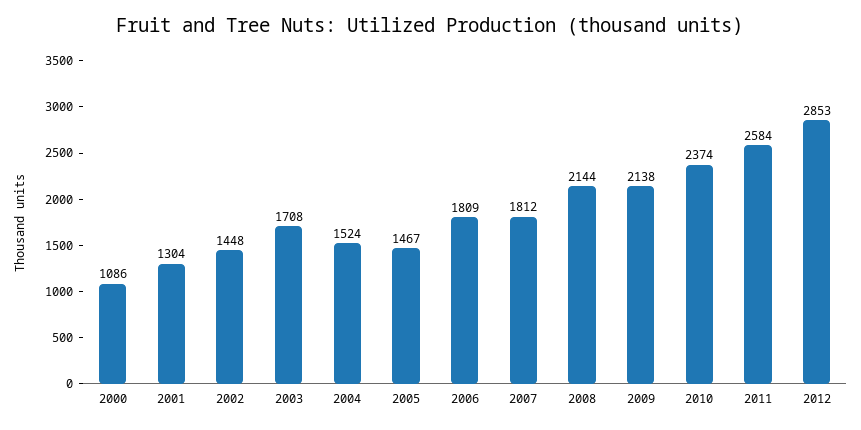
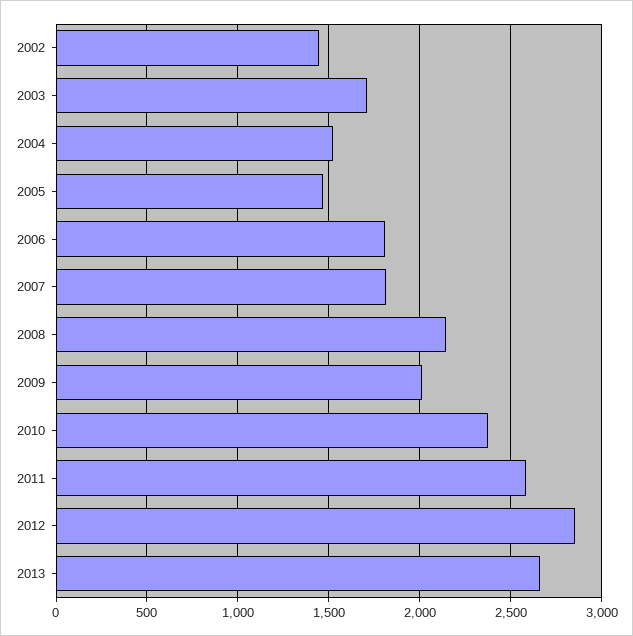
2000: 1086 -> none
2001: 1304 -> none
2009: 2138 -> 2000
2013: none -> 2650

